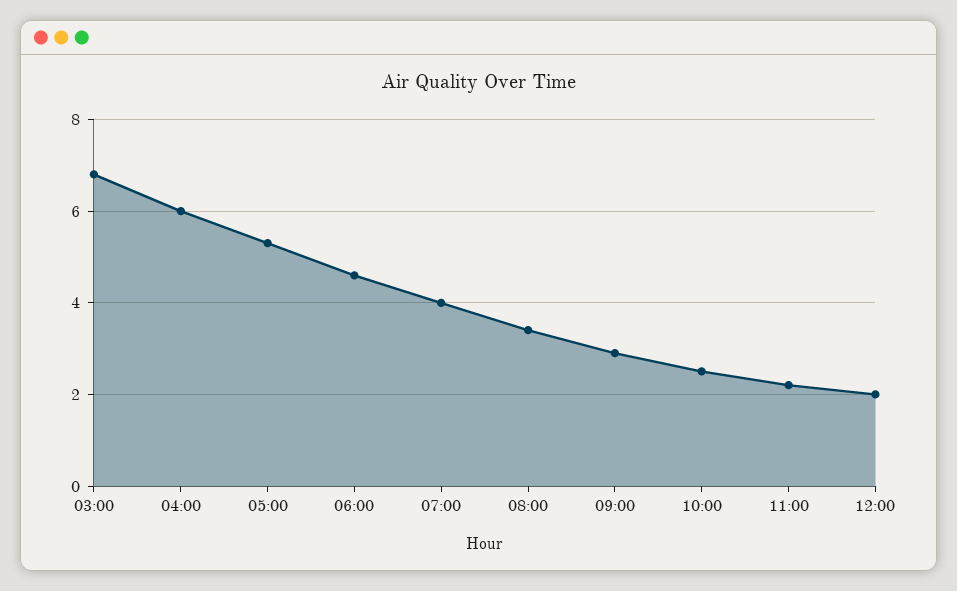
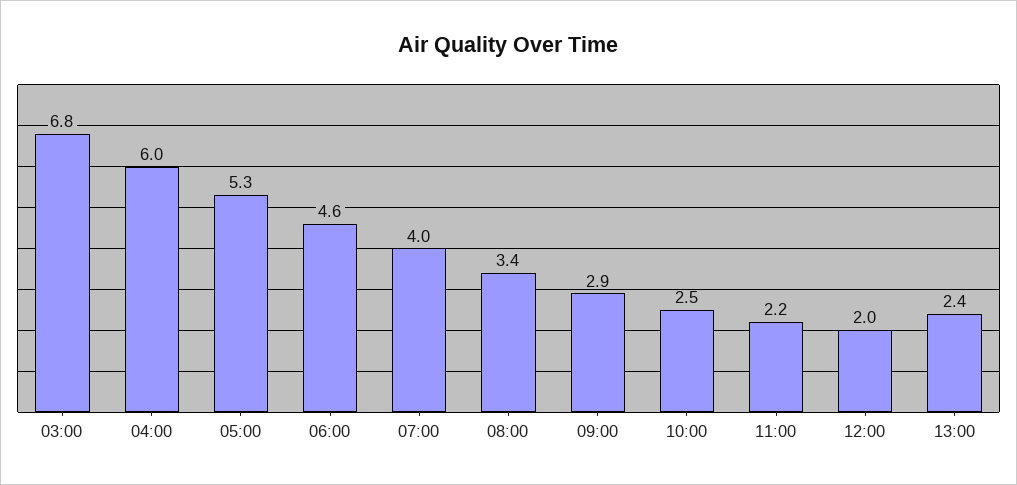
13:00: none -> 2.4

